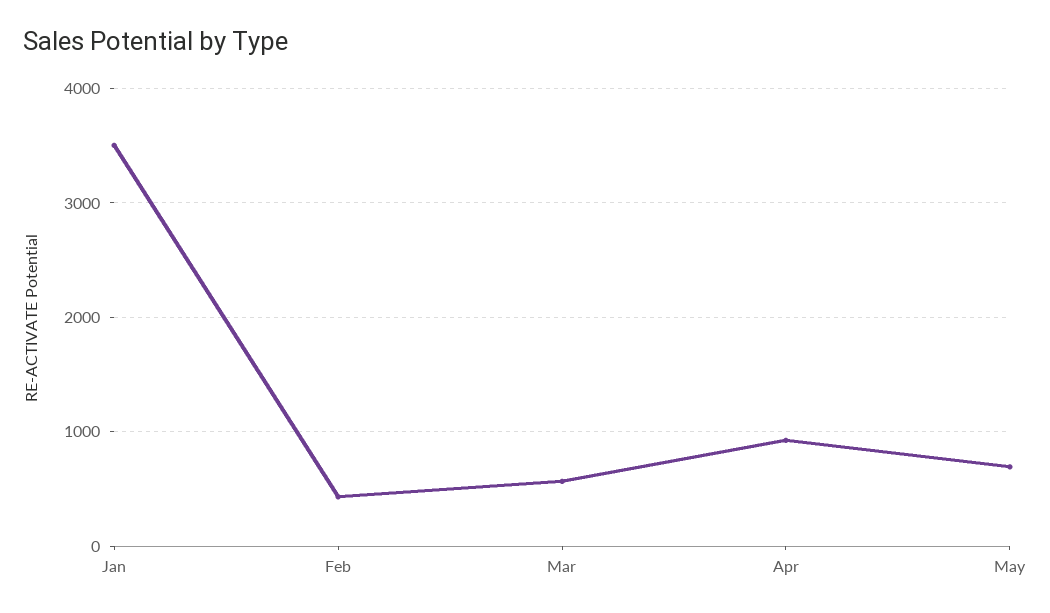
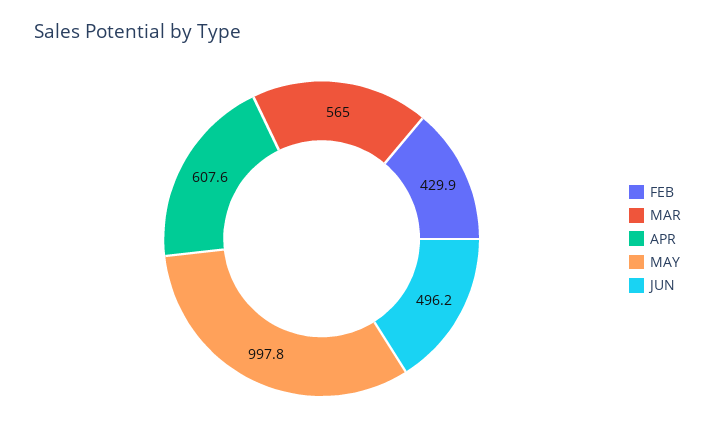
Jan: 3500 -> none
Apr: 900 -> 607.6
May: 700 -> 997.8
JUN: none -> 496.2

